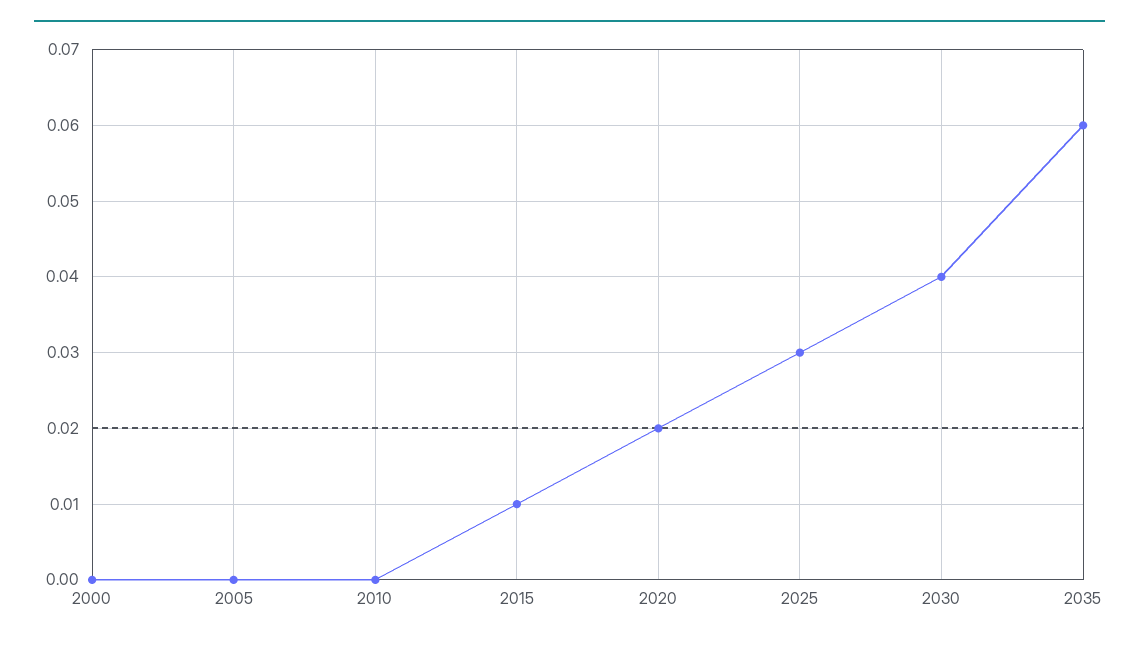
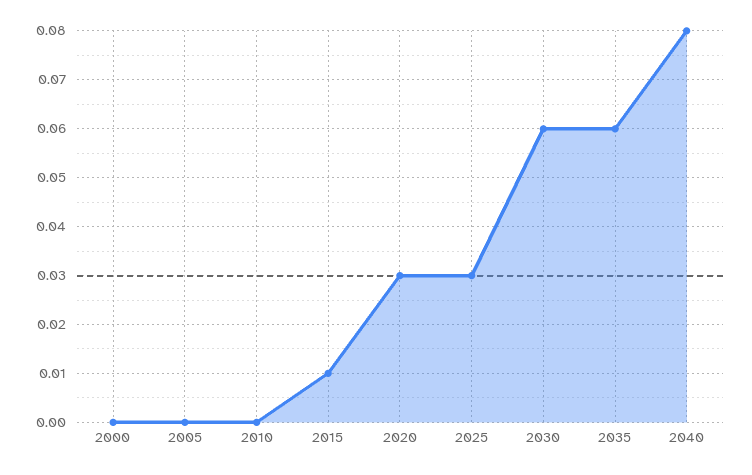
2020: 0.02 -> 0.03
2030: 0.04 -> 0.06
2040: none -> 0.08

